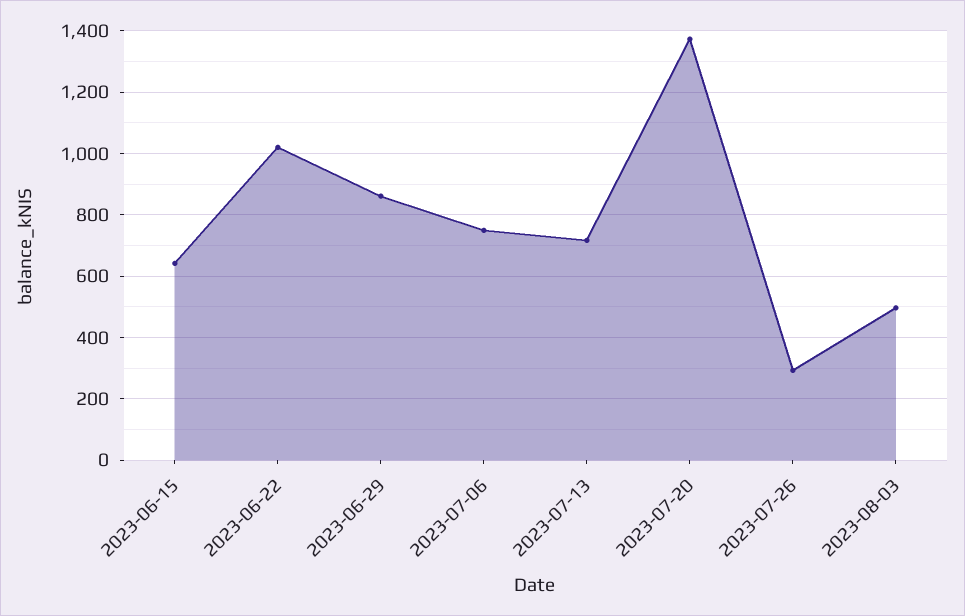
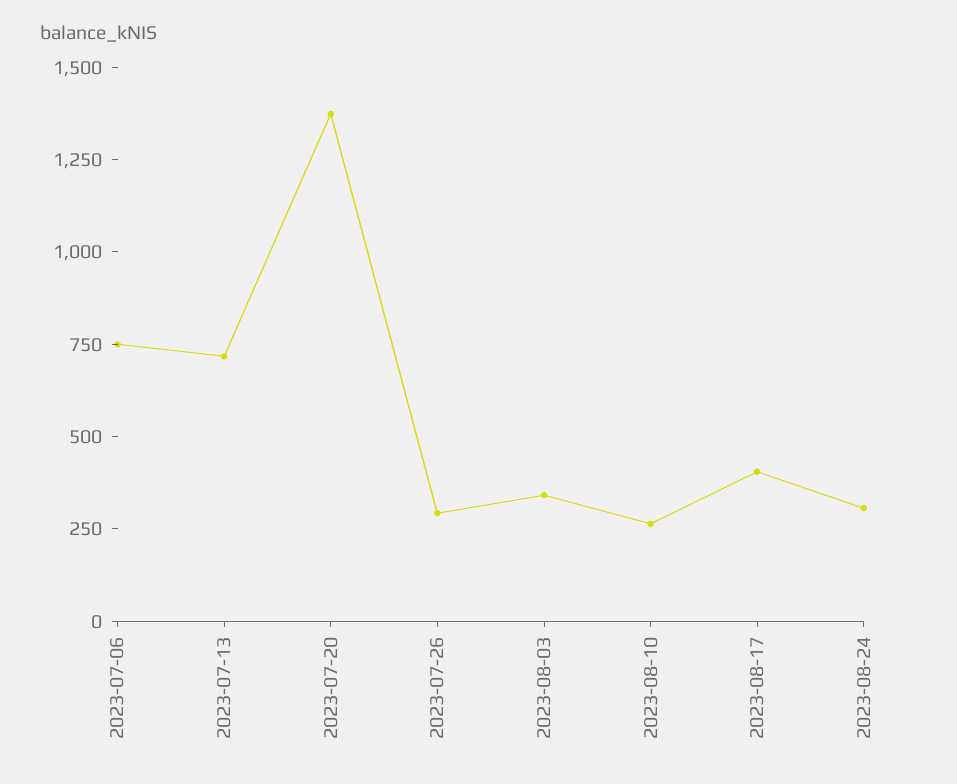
2023-06-15: 640 -> none
2023-06-22: 1020 -> none
2023-06-29: 860 -> none
2023-08-03: 500 -> 350
2023-08-10: none -> 250
2023-08-17: none -> 400
2023-08-24: none -> 300

